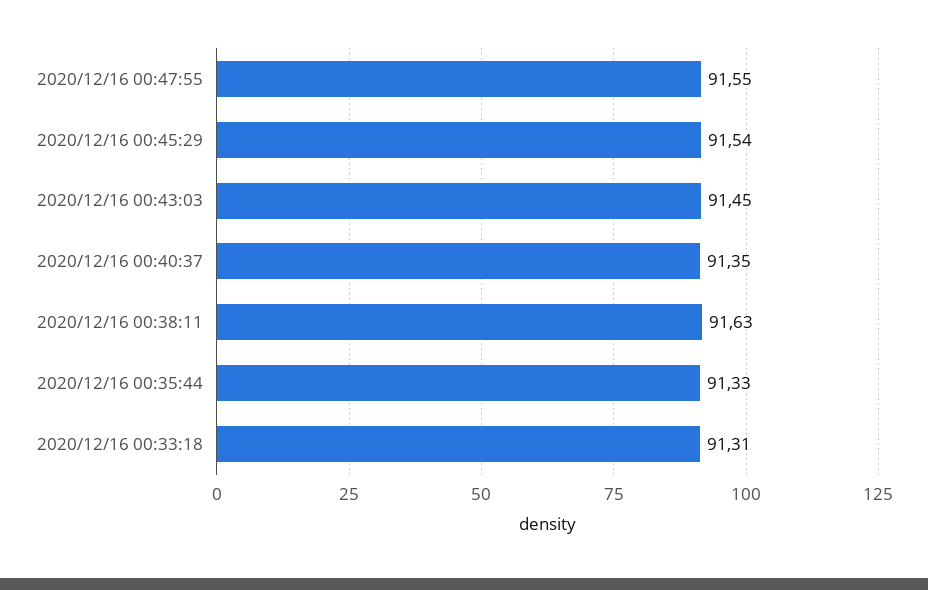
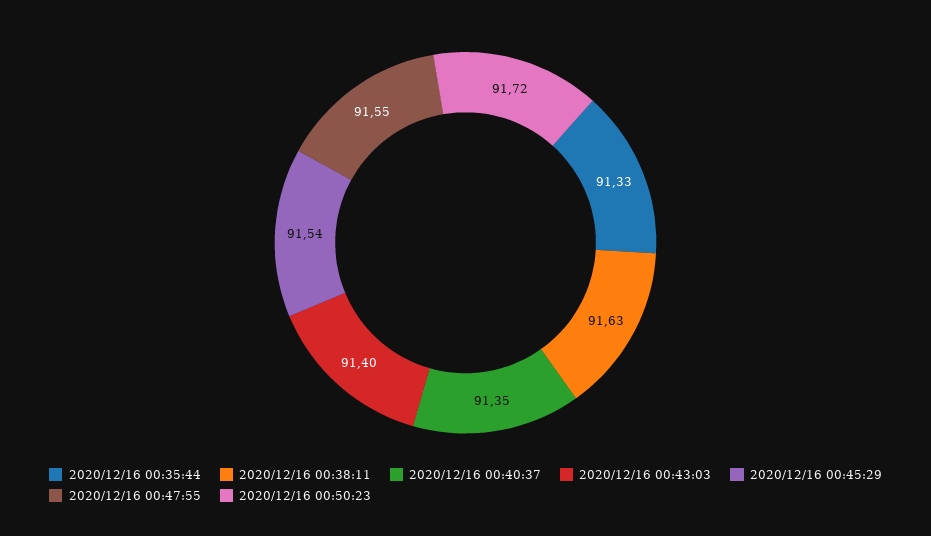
2020/12/16 00:43:03: 91.45 -> 91.4
2020/12/16 00:33:18: 91.31 -> none
2020/12/16 00:50:23: none -> 91.72

